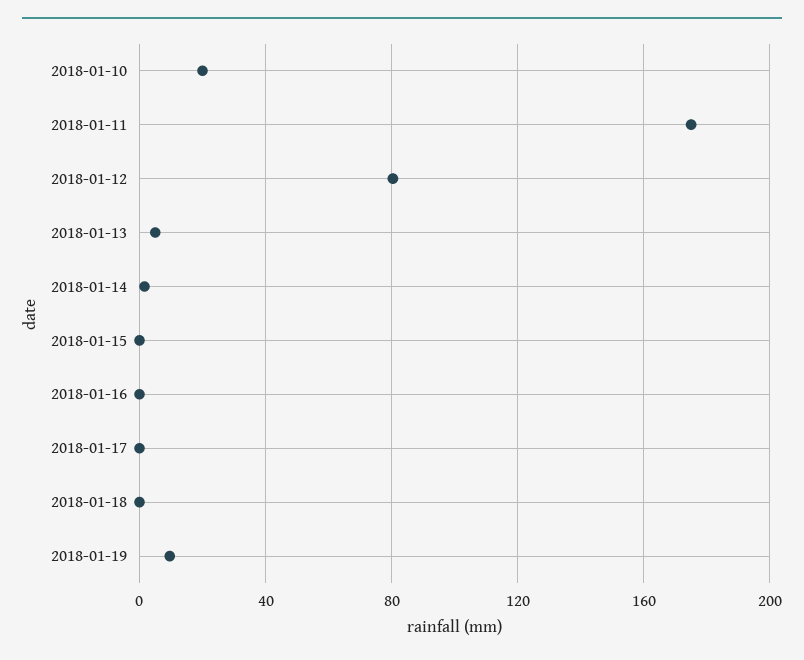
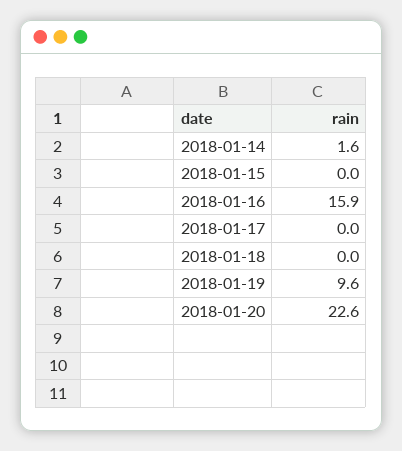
2018-01-10: 20 -> none
2018-01-11: 175 -> none
2018-01-12: 80 -> none
2018-01-13: 5 -> none
2018-01-16: 0 -> 15.9
2018-01-20: none -> 22.6

